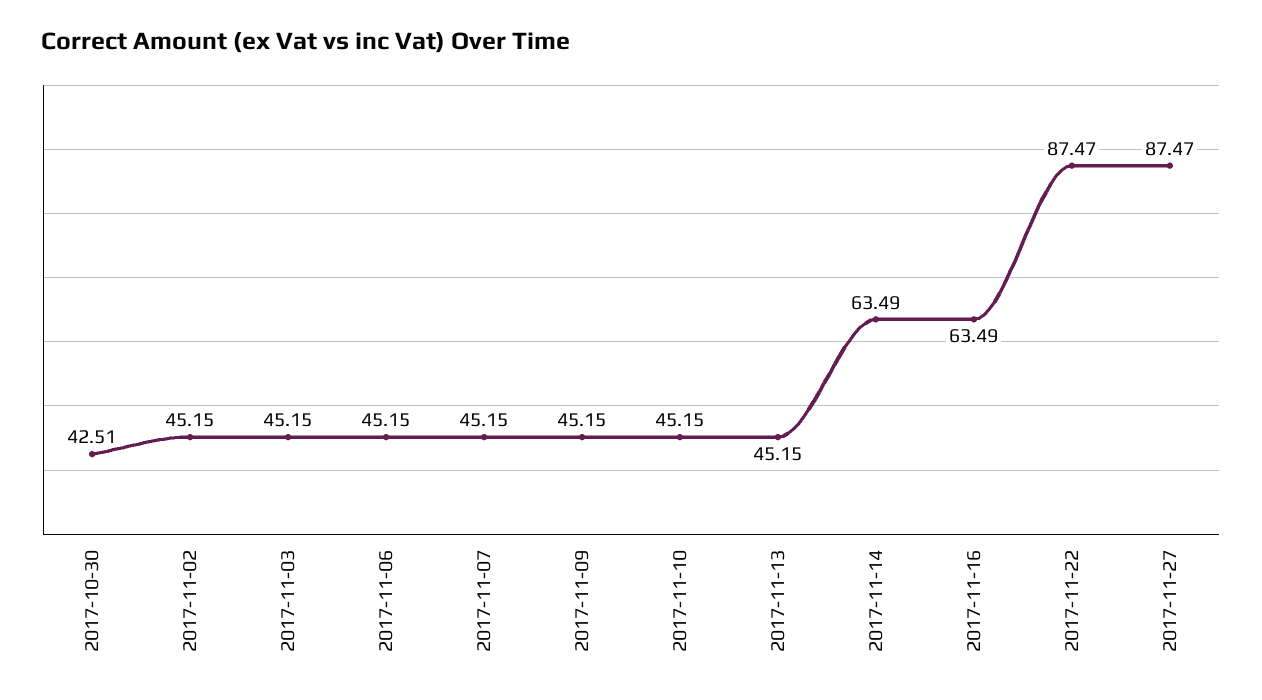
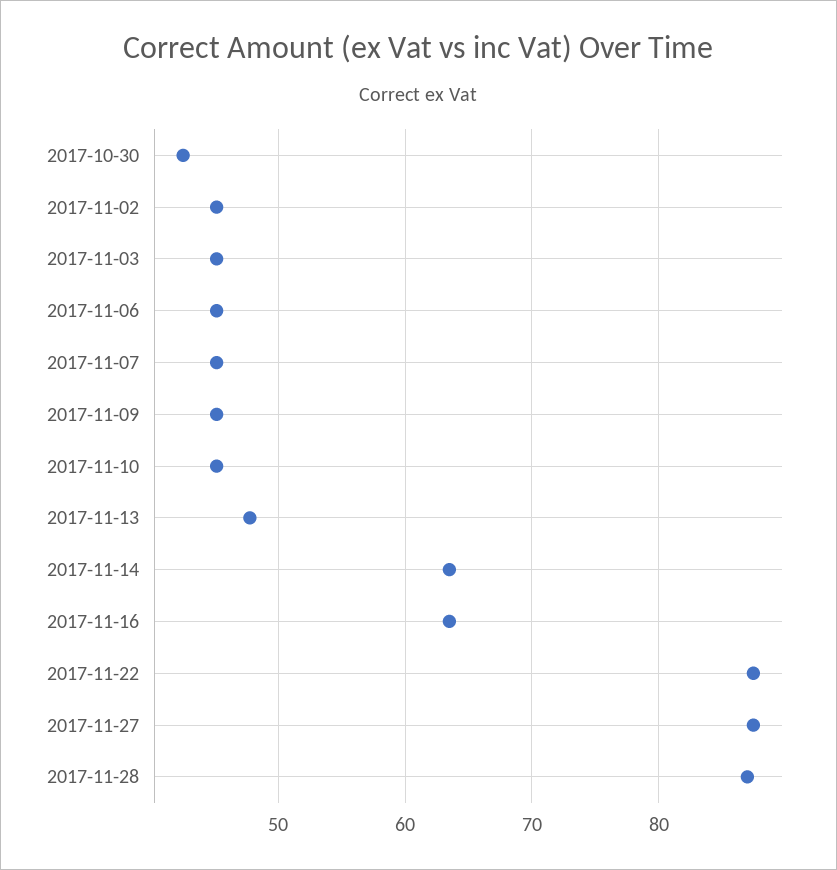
2017-11-13: 45.15 -> 48
2017-11-28: none -> 87

